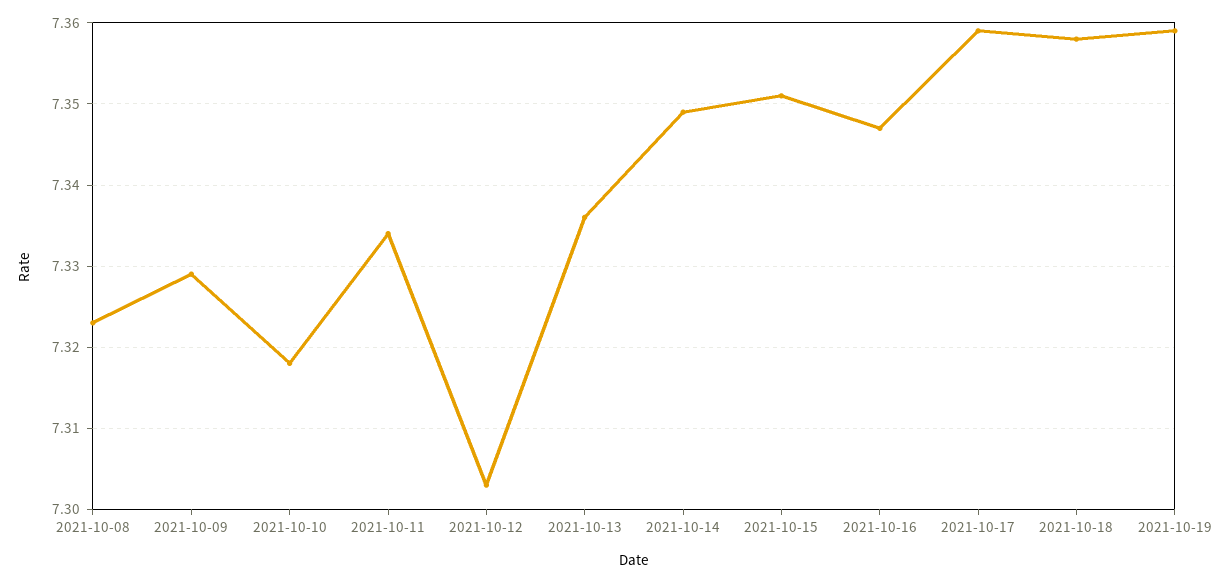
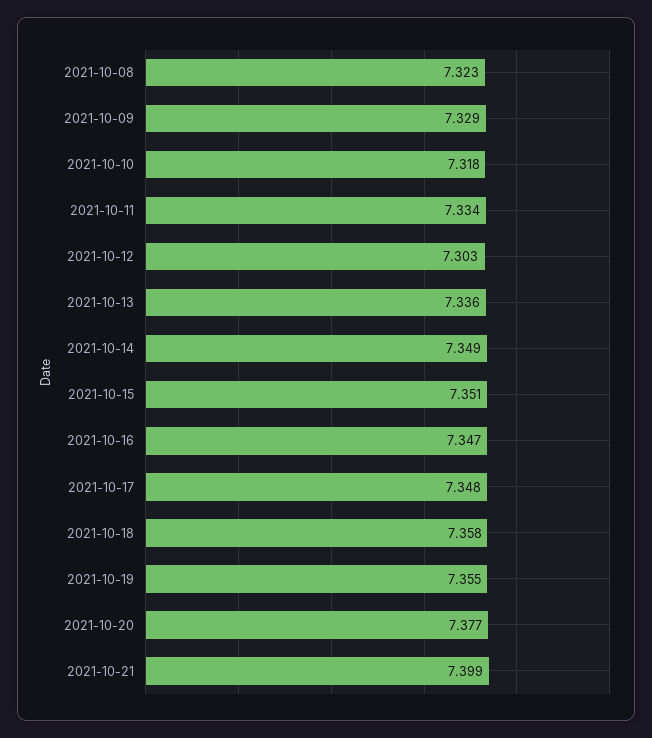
2021-10-17: 7.359 -> 7.348
2021-10-19: 7.359 -> 7.355
2021-10-20: none -> 7.377
2021-10-21: none -> 7.399

